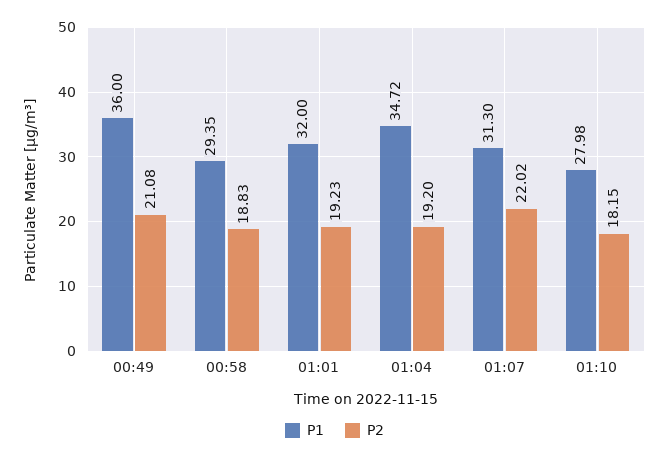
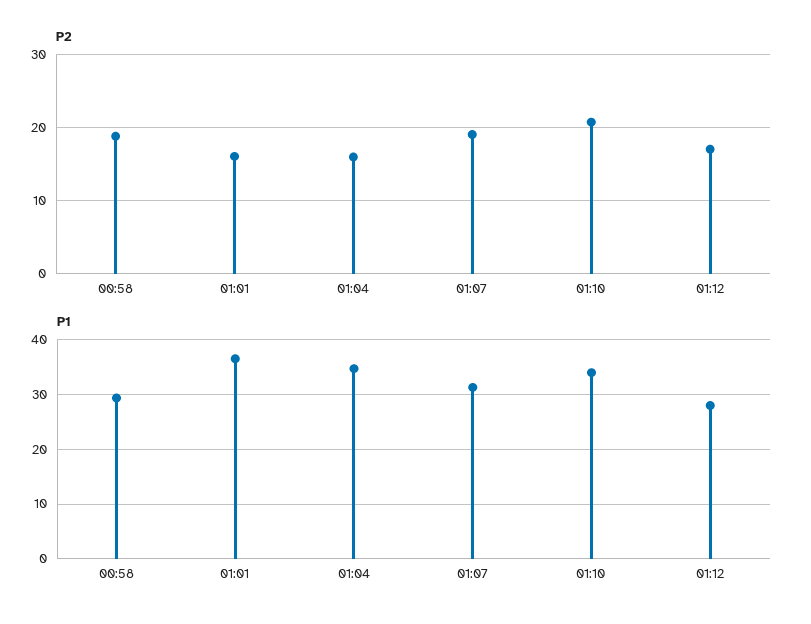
P1, 00:49: 36 -> none
P2, 00:49: 21.08 -> none
P1, 01:01: 32 -> 36
P2, 01:01: 19.23 -> 16
P2, 01:04: 19.2 -> 16
P2, 01:07: 22.02 -> 19
P1, 01:10: 27.98 -> 34
P2, 01:10: 18.15 -> 21
P2, 01:12: none -> 17
P1, 01:12: none -> 28

